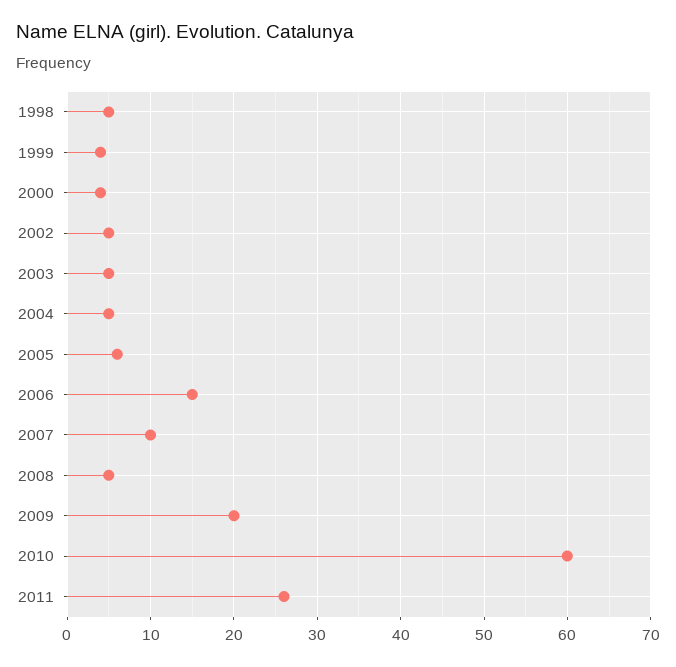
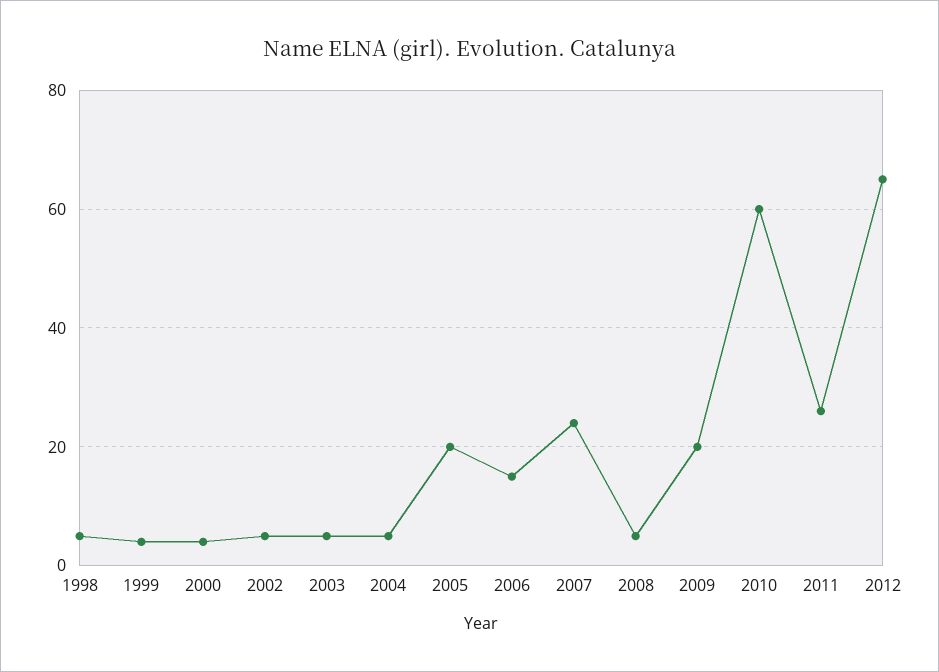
2005: 6 -> 20
2007: 10 -> 25
2012: none -> 65

